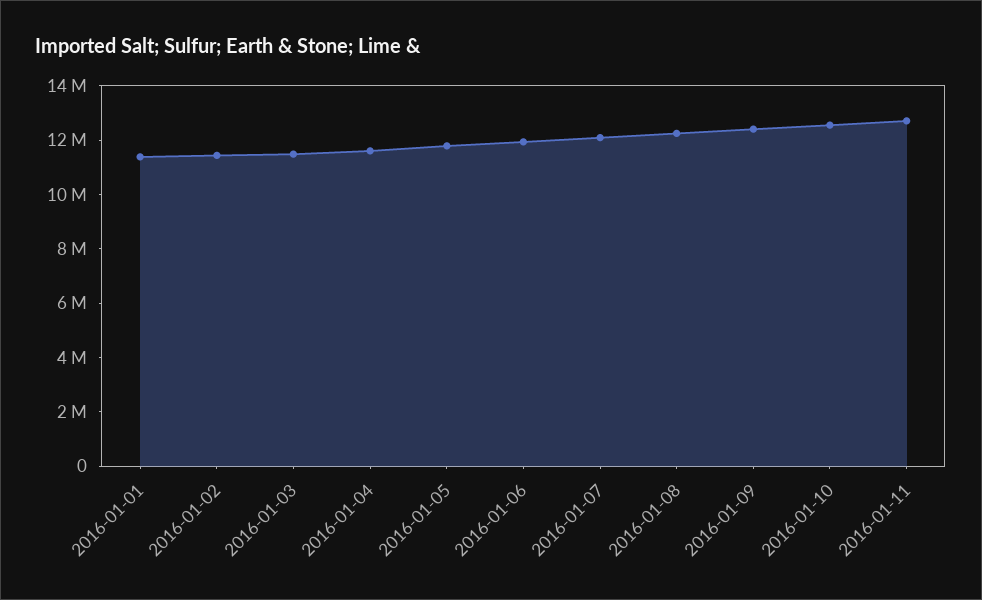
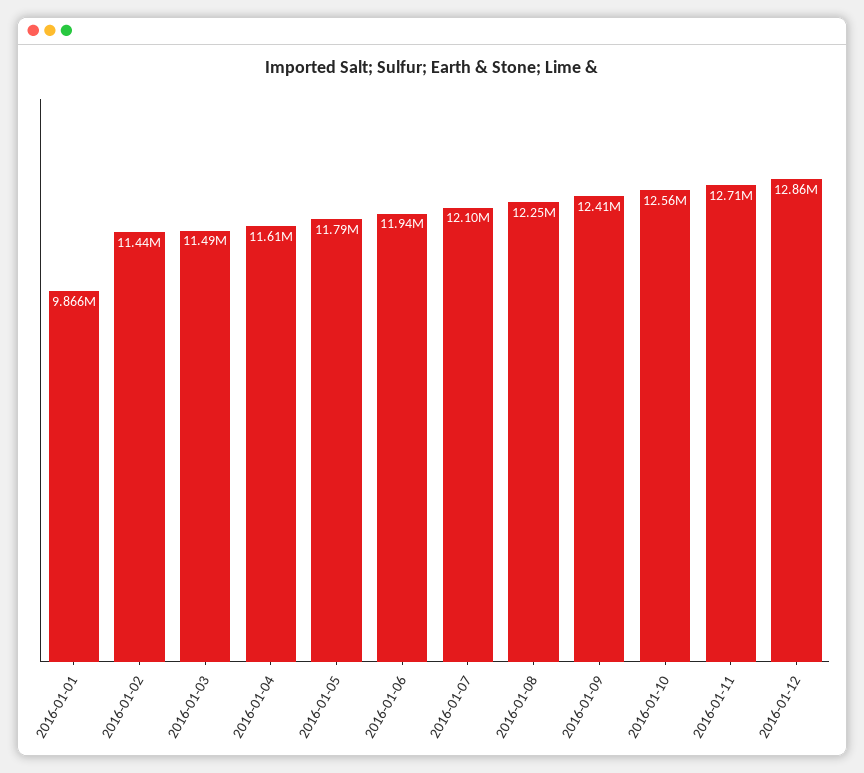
2016-01-01: 11500000 -> 9866000
2016-01-12: none -> 12860000

